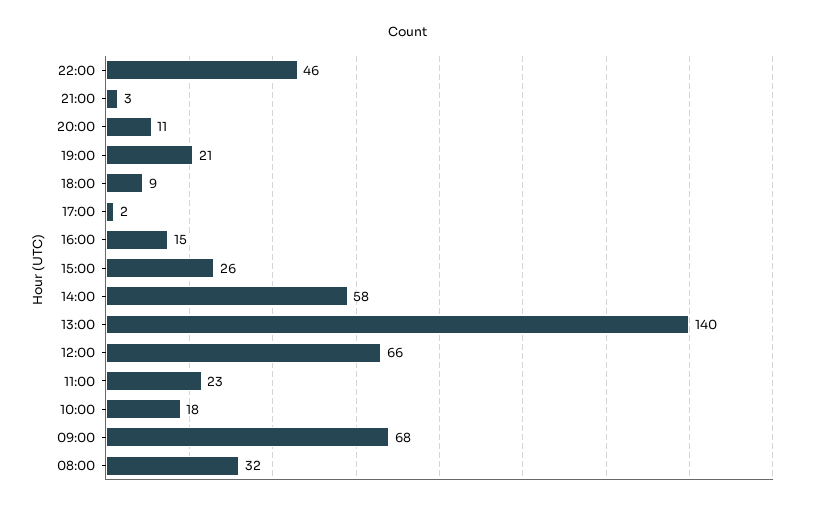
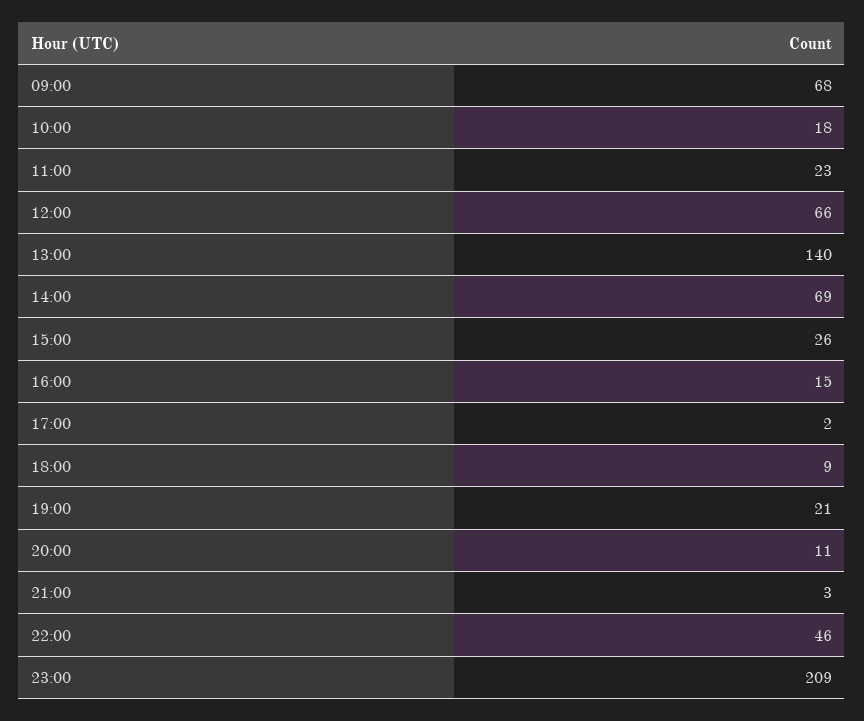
14:00: 58 -> 69
08:00: 32 -> none
23:00: none -> 209

